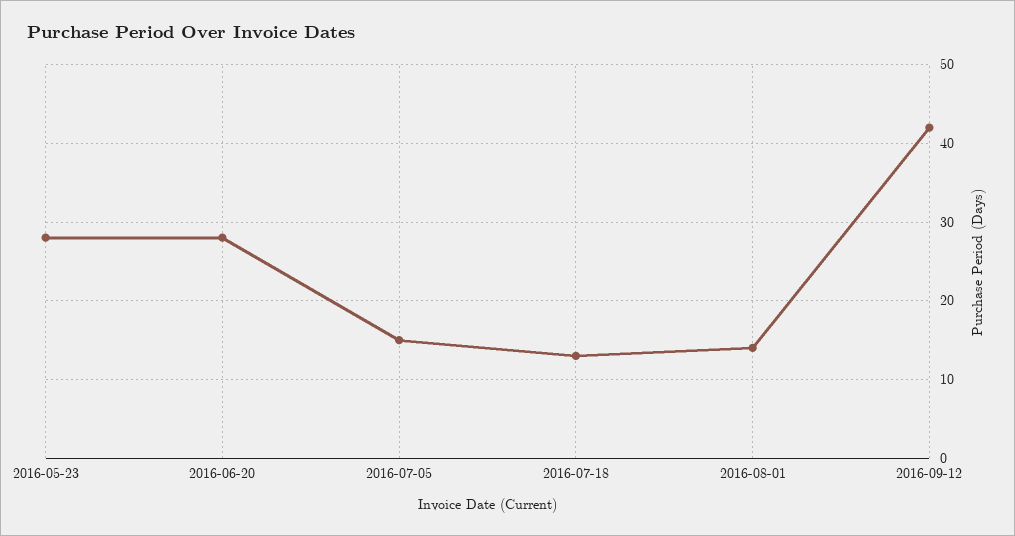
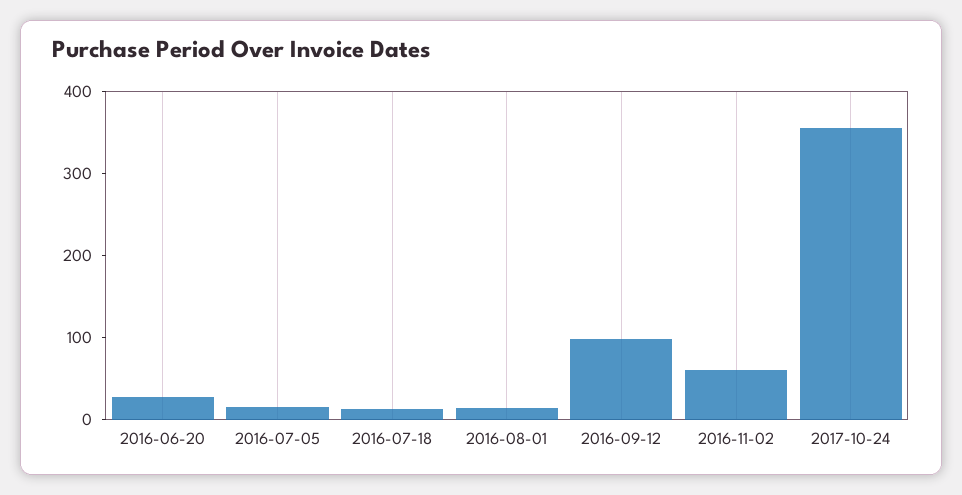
2016-05-23: 28 -> none
2016-09-12: 42 -> 100
2016-11-02: none -> 60
2017-10-24: none -> 360

